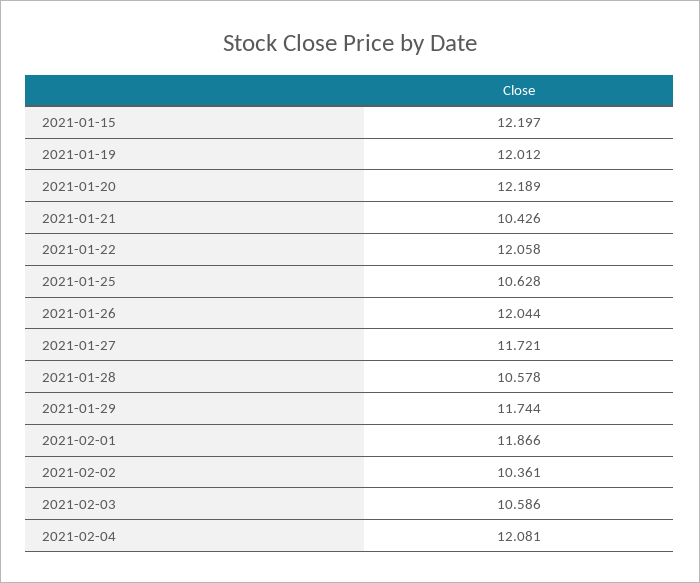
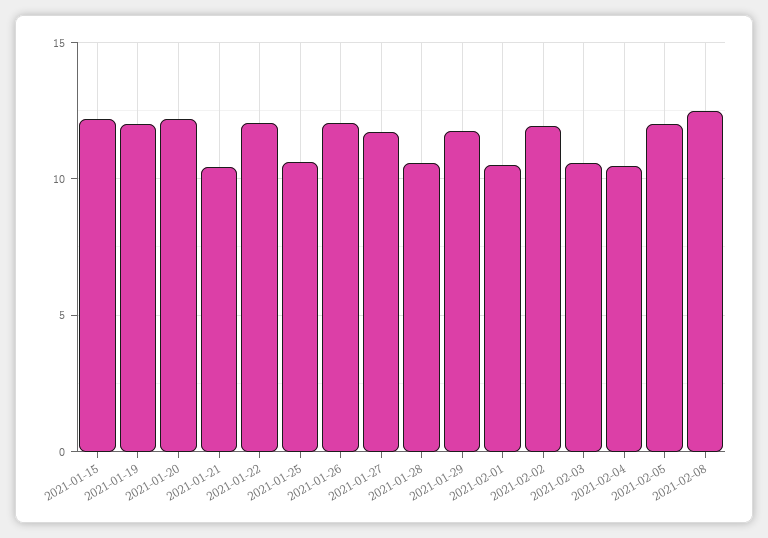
2021-02-01: 11.866 -> 10.5
2021-02-02: 10.361 -> 12
2021-02-04: 12.081 -> 10.5
2021-02-05: none -> 12
2021-02-08: none -> 12.5

